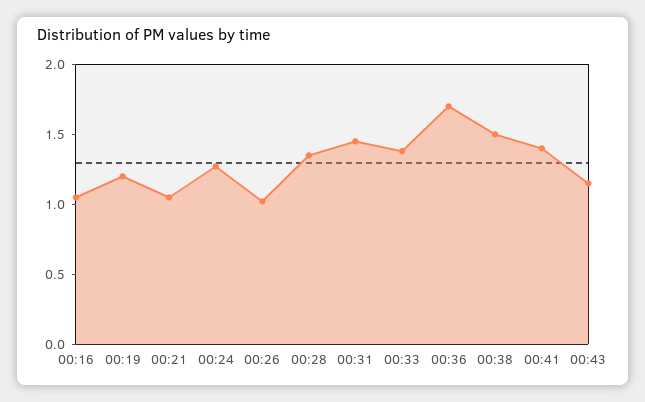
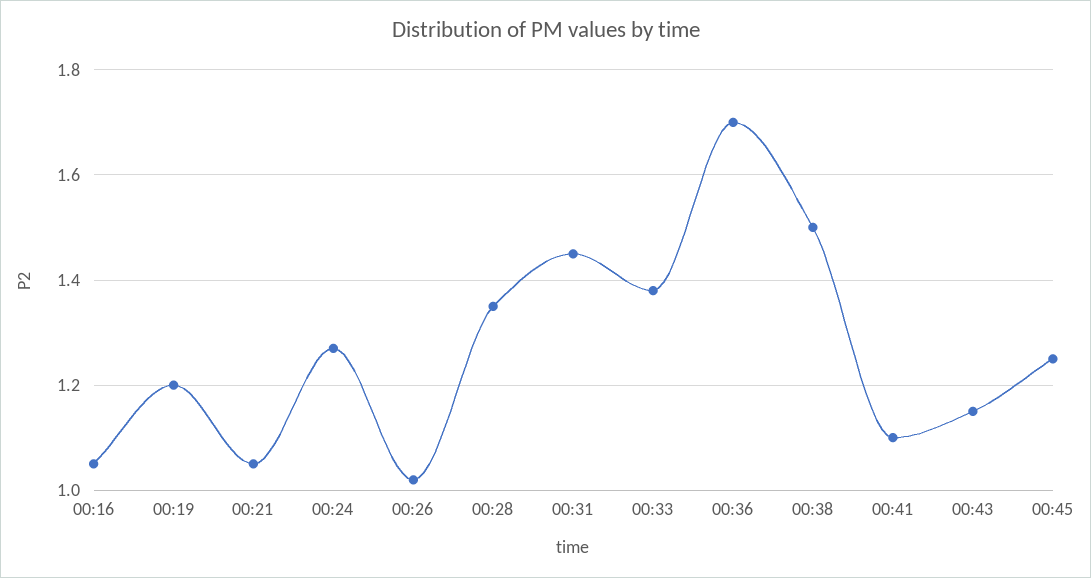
00:41: 1.4 -> 1.1
00:45: none -> 1.25

